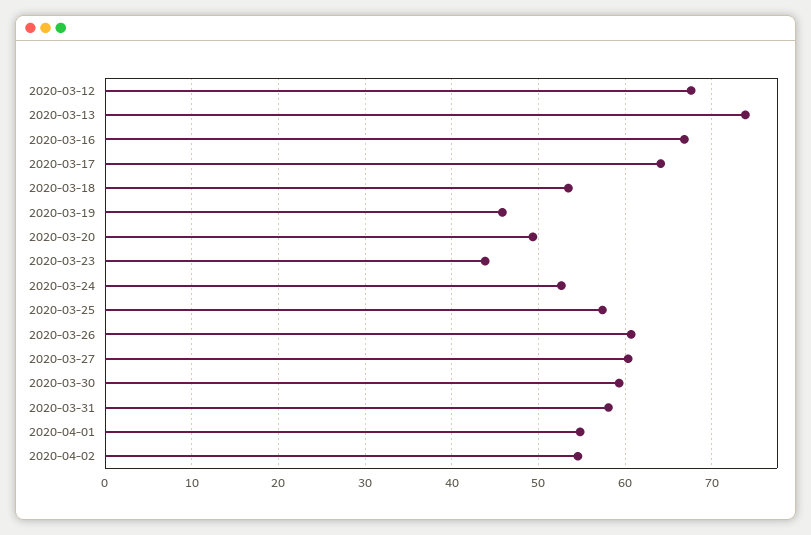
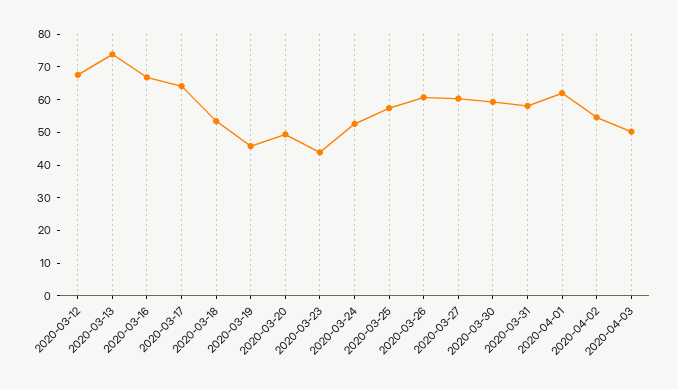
2020-04-01: 55 -> 62.5
2020-04-03: none -> 50

